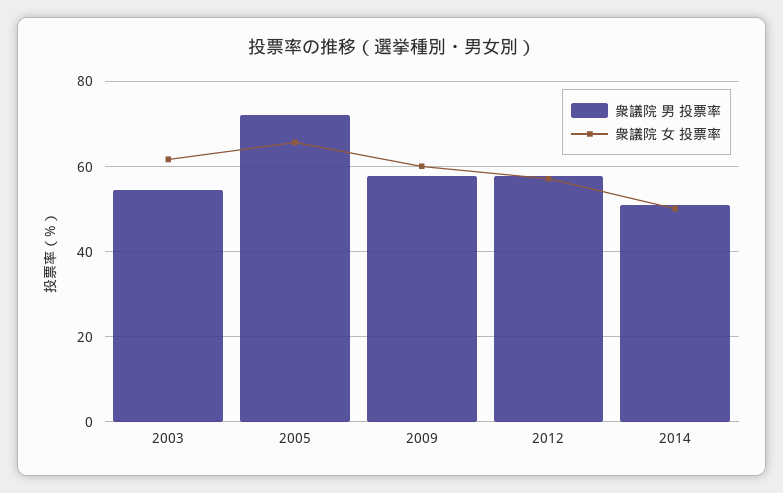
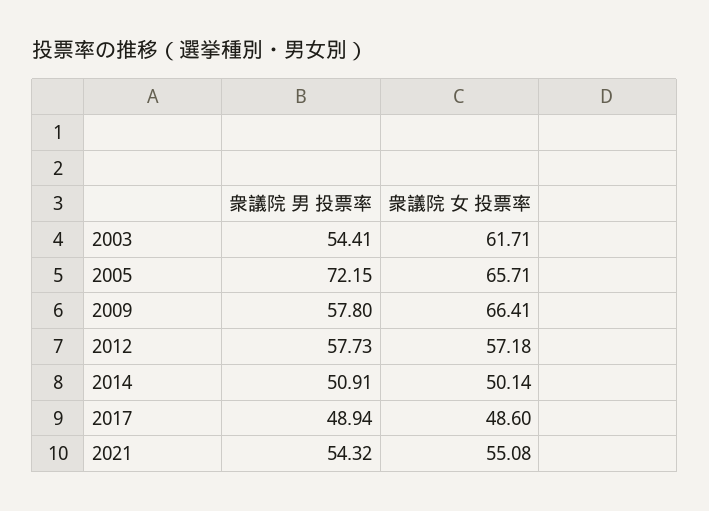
衆議院 女 投票率, 2009: 60 -> 66.41
衆議院 男 投票率, 2017: none -> 48.94
衆議院 女 投票率, 2017: none -> 48.6
衆議院 男 投票率, 2021: none -> 54.32
衆議院 女 投票率, 2021: none -> 55.08

